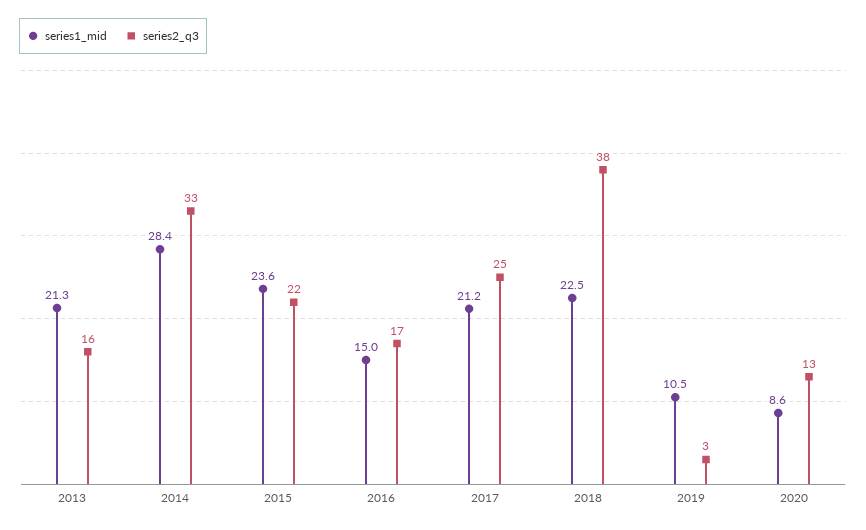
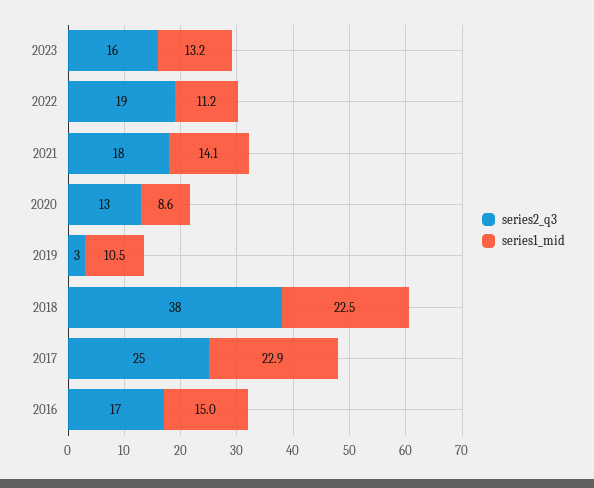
series1_mid, 2013: 21.3 -> none
series2_q3, 2013: 16 -> none
series1_mid, 2014: 28.4 -> none
series2_q3, 2014: 33 -> none
series1_mid, 2015: 23.6 -> none
series2_q3, 2015: 22 -> none
series1_mid, 2017: 21.2 -> 22.9
series2_q3, 2023: none -> 16
series1_mid, 2023: none -> 13.2
series2_q3, 2022: none -> 19
series1_mid, 2022: none -> 11.2
series2_q3, 2021: none -> 18
series1_mid, 2021: none -> 14.1

